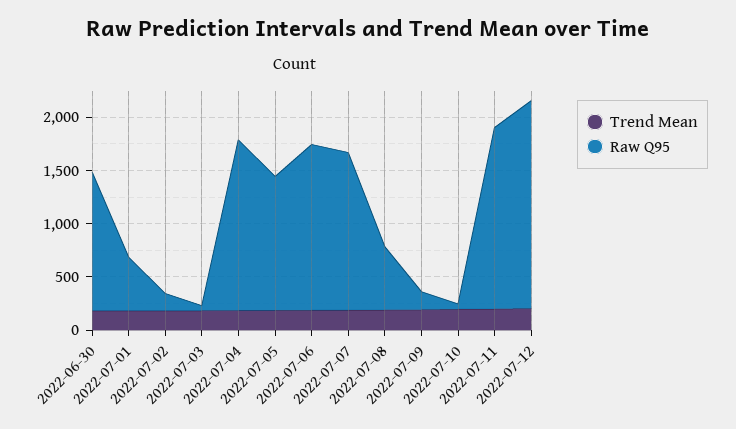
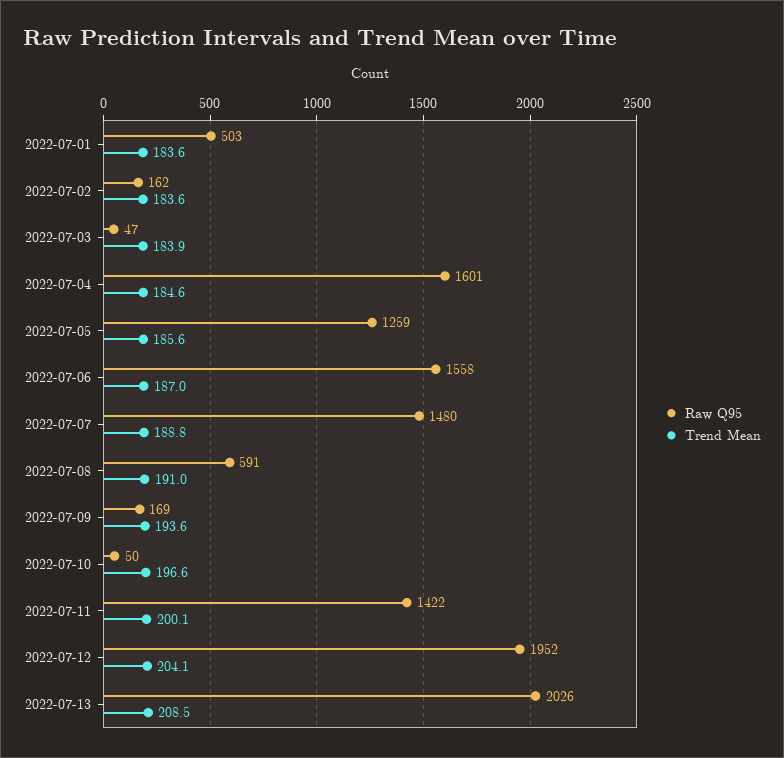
Trend Mean, 2022-06-30: 200 -> none
Raw Q95, 2022-06-30: 1300 -> none
Raw Q95, 2022-07-11: 1700 -> 1422
Raw Q95, 2022-07-13: none -> 2026
Trend Mean, 2022-07-13: none -> 208.5

